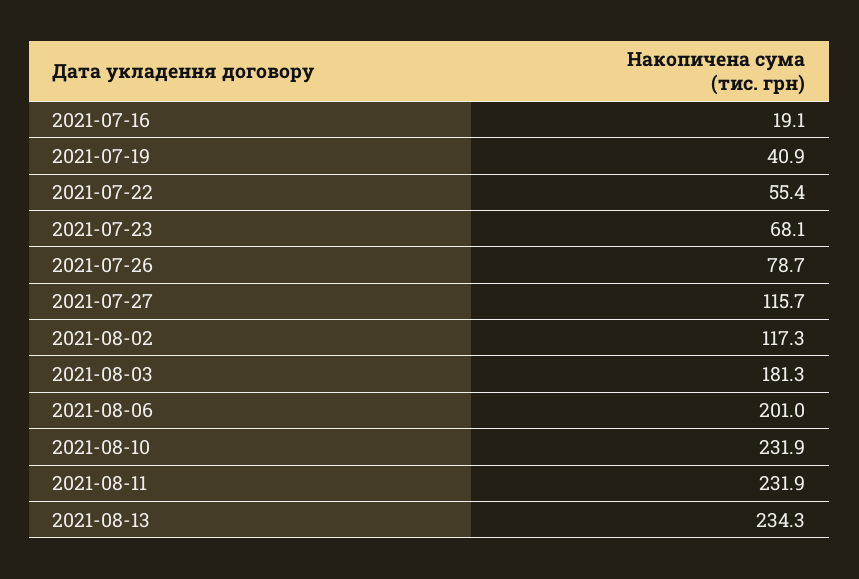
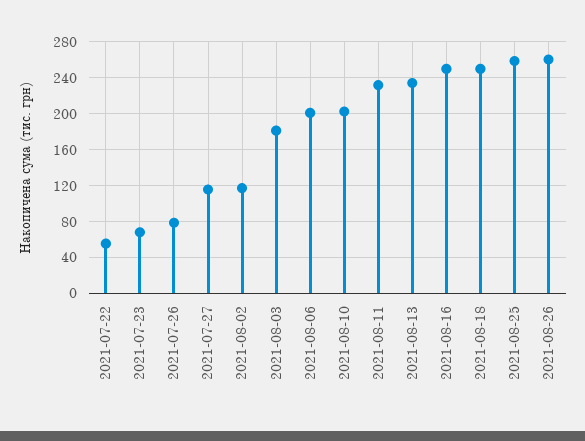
2021-07-16: 19.1 -> none
2021-07-19: 40.9 -> none
2021-08-10: 231.9 -> 200
2021-08-16: none -> 250
2021-08-18: none -> 250
2021-08-25: none -> 260
2021-08-26: none -> 260

